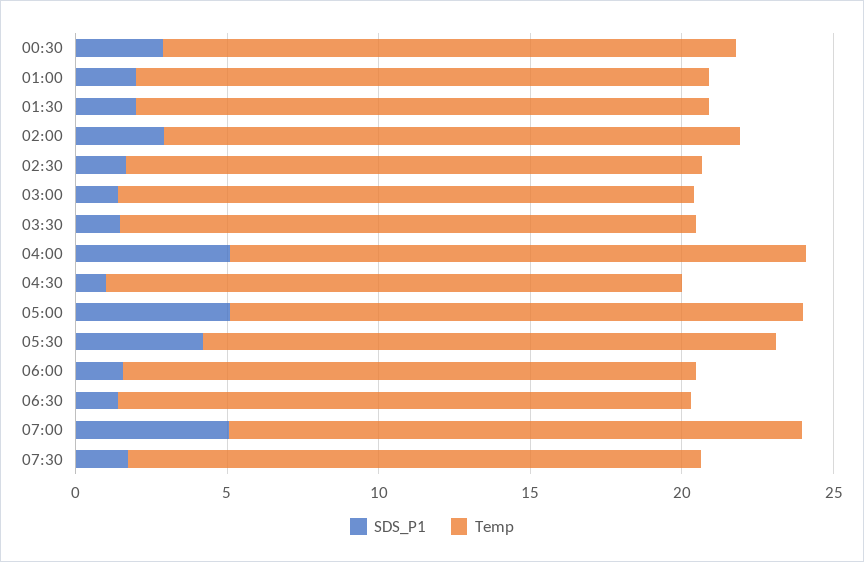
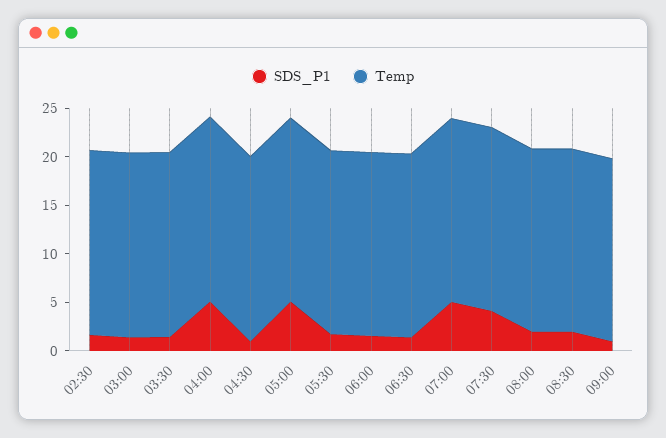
SDS_P1, 00:30: 3 -> none
Temp, 00:30: 19 -> none
SDS_P1, 01:00: 2 -> none
Temp, 01:00: 19 -> none
SDS_P1, 01:30: 2 -> none
Temp, 01:30: 19 -> none
SDS_P1, 02:00: 3 -> none
Temp, 02:00: 19 -> none
SDS_P1, 05:30: 4 -> 2
SDS_P1, 07:30: 2 -> 4
SDS_P1, 08:00: none -> 2
Temp, 08:00: none -> 19
SDS_P1, 08:30: none -> 2
Temp, 08:30: none -> 19
SDS_P1, 09:00: none -> 1
Temp, 09:00: none -> 19

